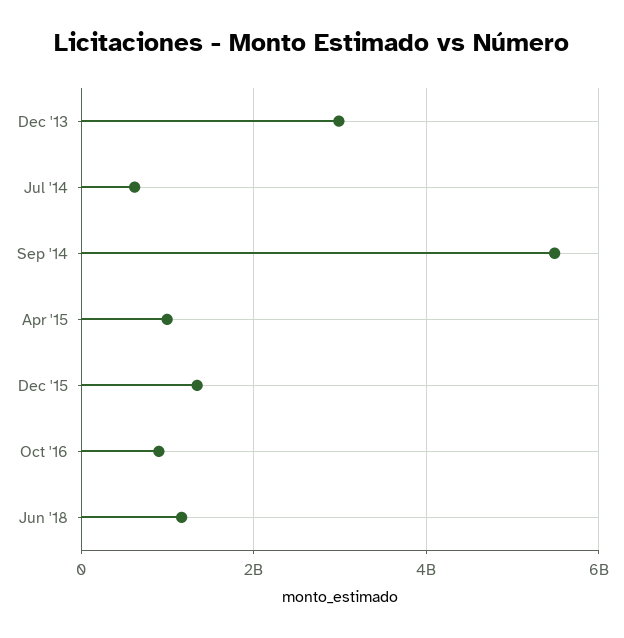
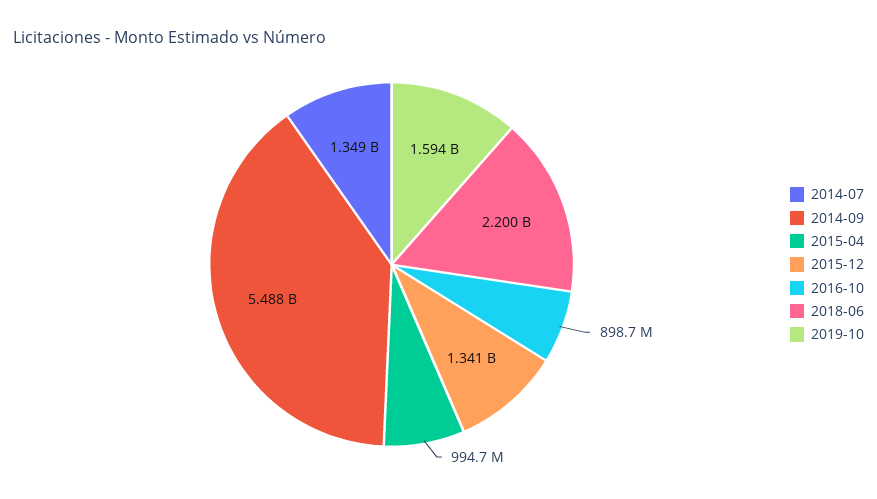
Dec '13: 3000000000 -> none
Jul '14: 600000000 -> 1349000000
Jun '18: 1200000000 -> 2200000000
2019-10: none -> 1594000000

